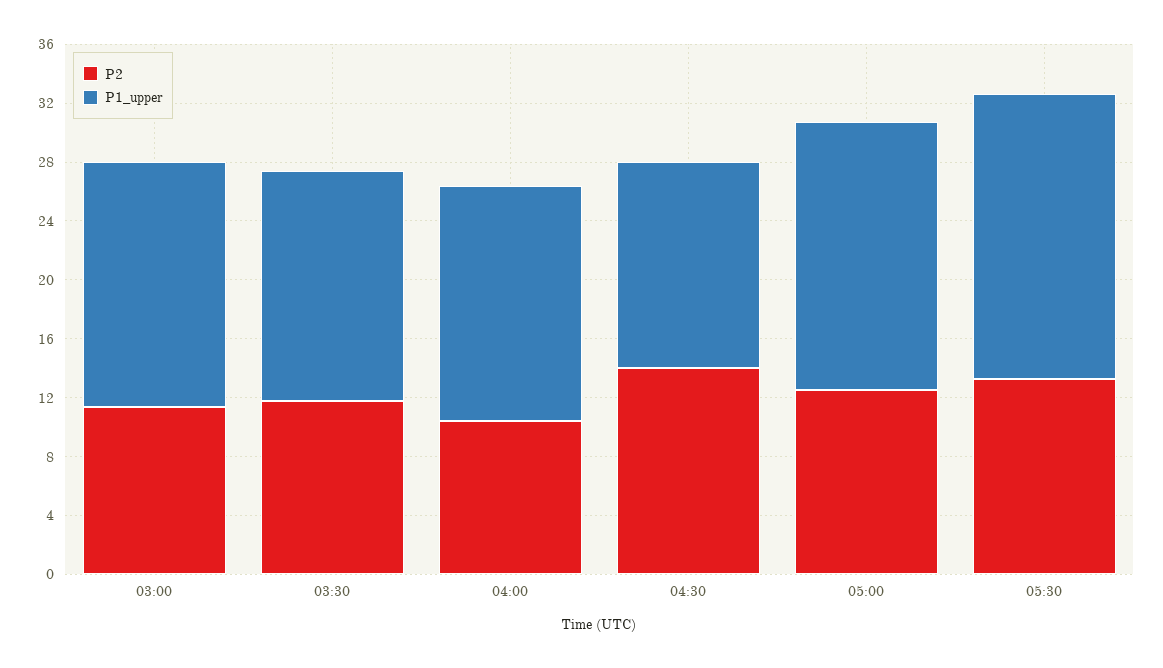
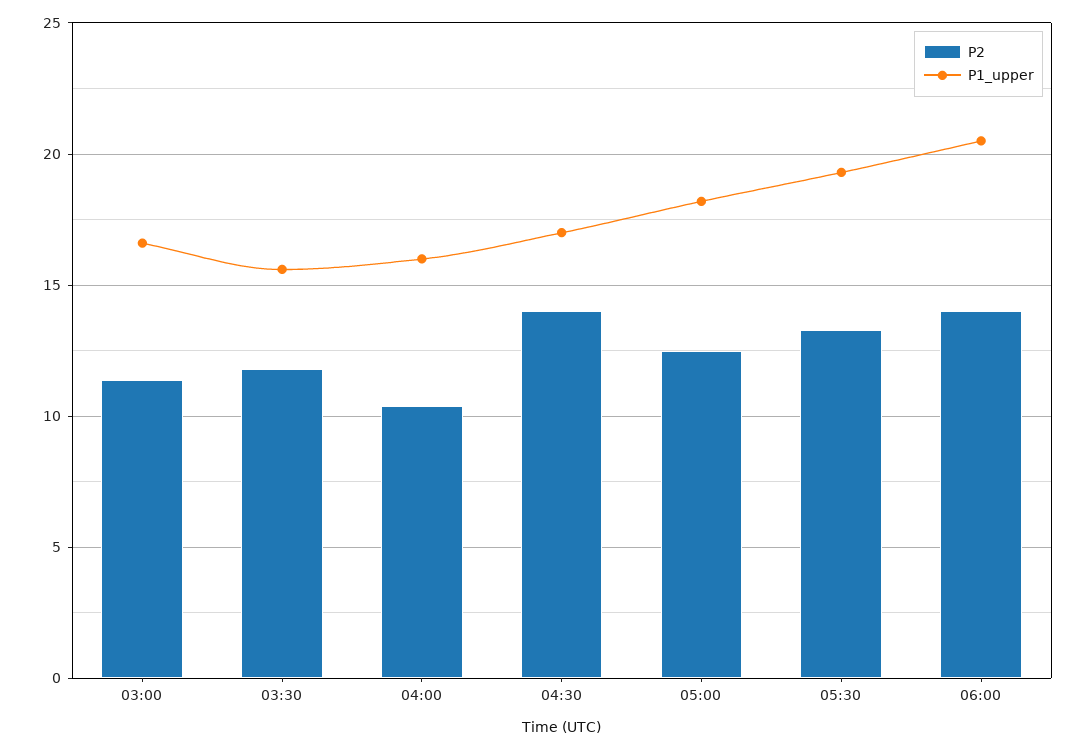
P1_upper, 04:30: 14 -> 17
P2, 06:00: none -> 14
P1_upper, 06:00: none -> 20.5

